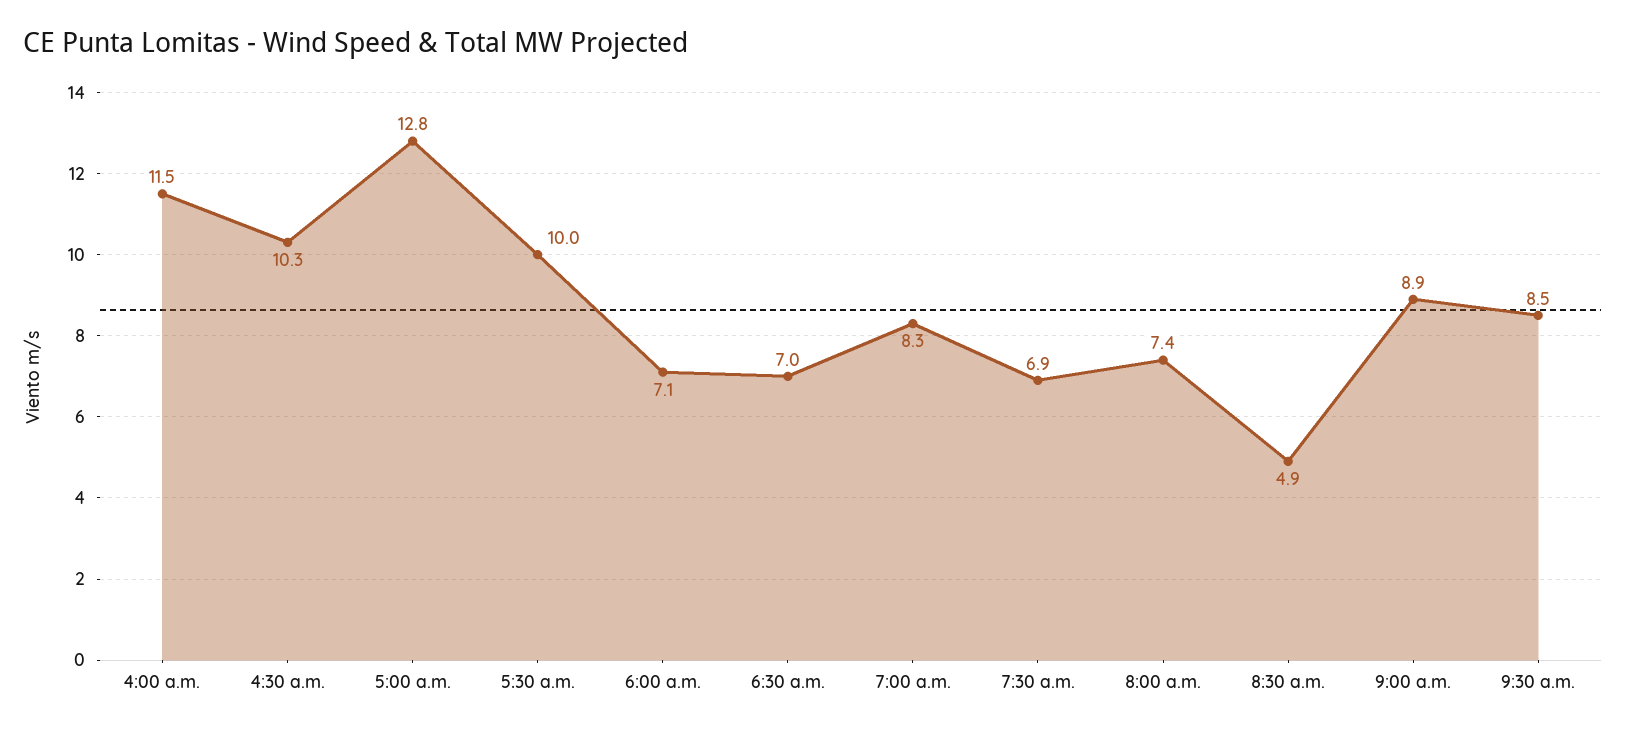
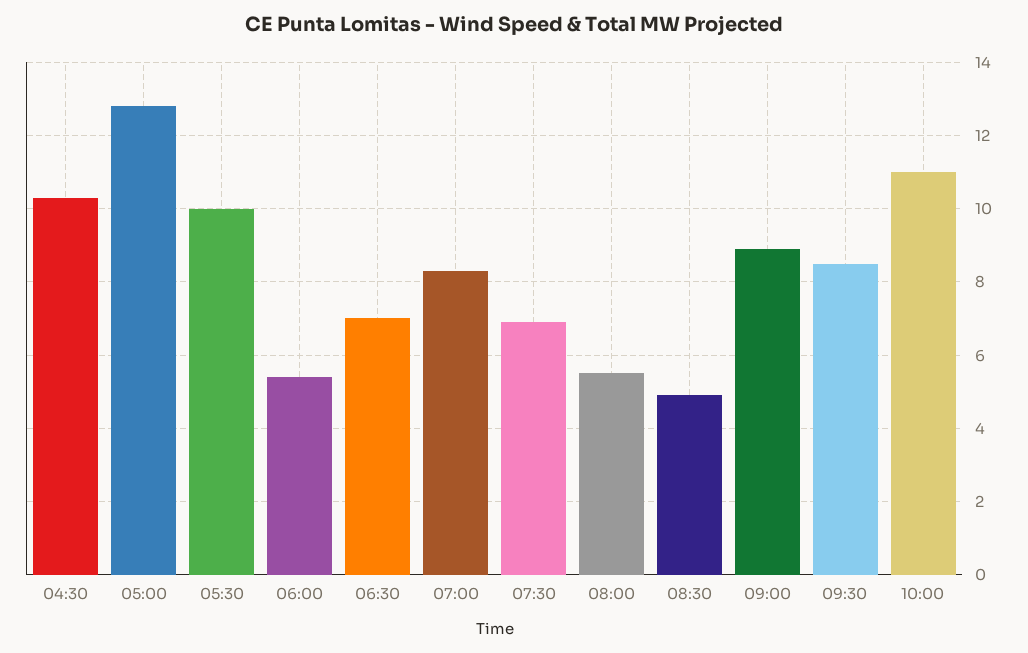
4:00 a.m.: 11.5 -> none
6:00 a.m.: 7.1 -> 5.5
8:00 a.m.: 7.4 -> 5.5
10:00: none -> 11

